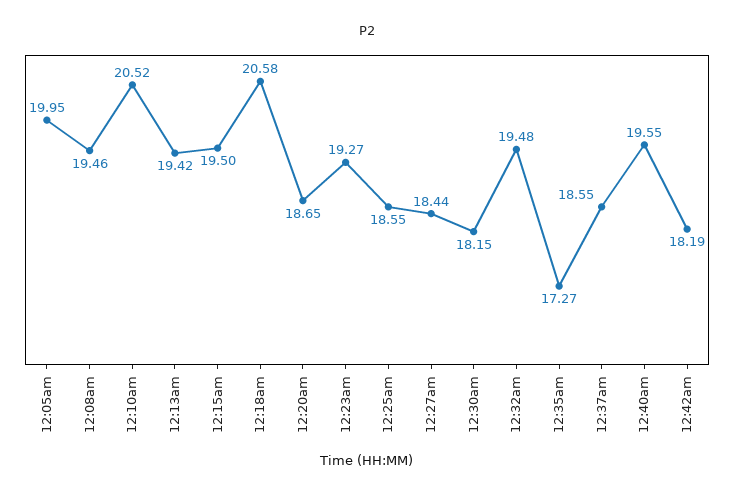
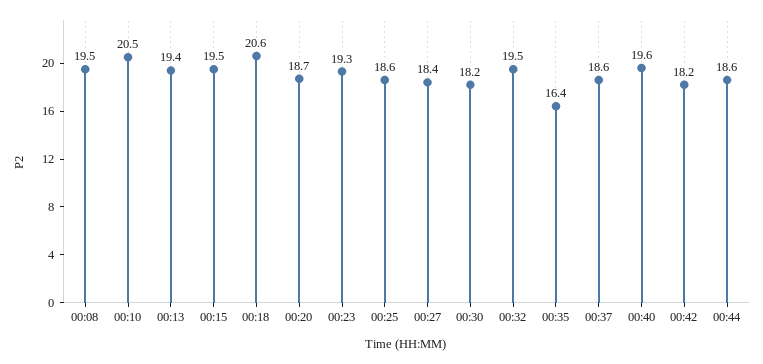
12:05am: 19.95 -> none
12:35am: 17.27 -> 16.4
00:44: none -> 18.6

